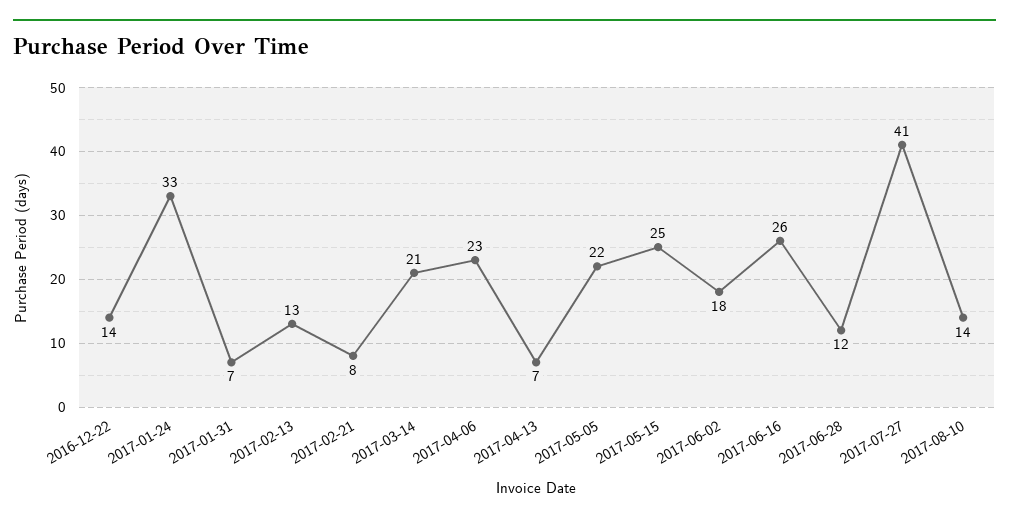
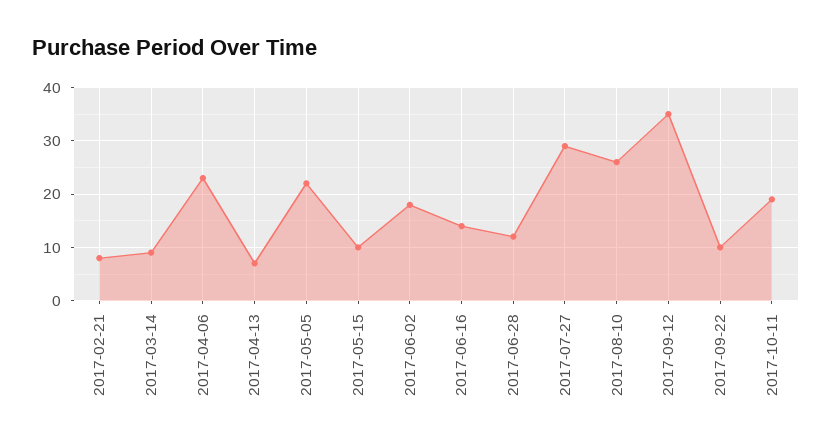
2016-12-22: 14 -> none
2017-01-24: 33 -> none
2017-01-31: 7 -> none
2017-02-13: 13 -> none
2017-03-14: 21 -> 10
2017-05-15: 25 -> 10
2017-06-16: 26 -> 15
2017-07-27: 41 -> 30
2017-08-10: 14 -> 25
2017-09-12: none -> 35
2017-09-22: none -> 10
2017-10-11: none -> 20

